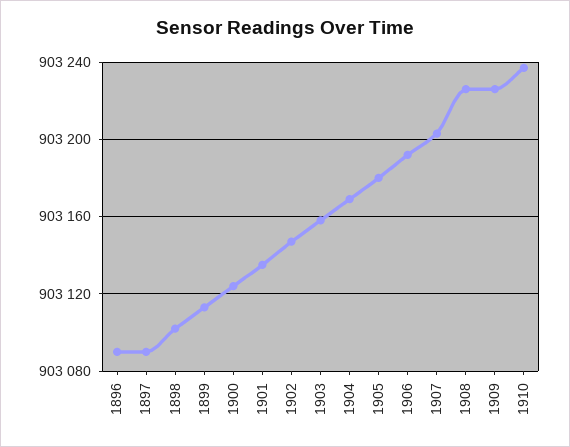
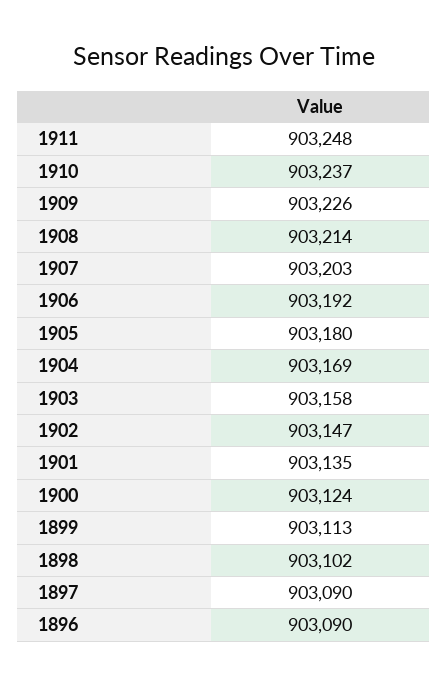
1908: 903225 -> 903214
1911: none -> 903248

